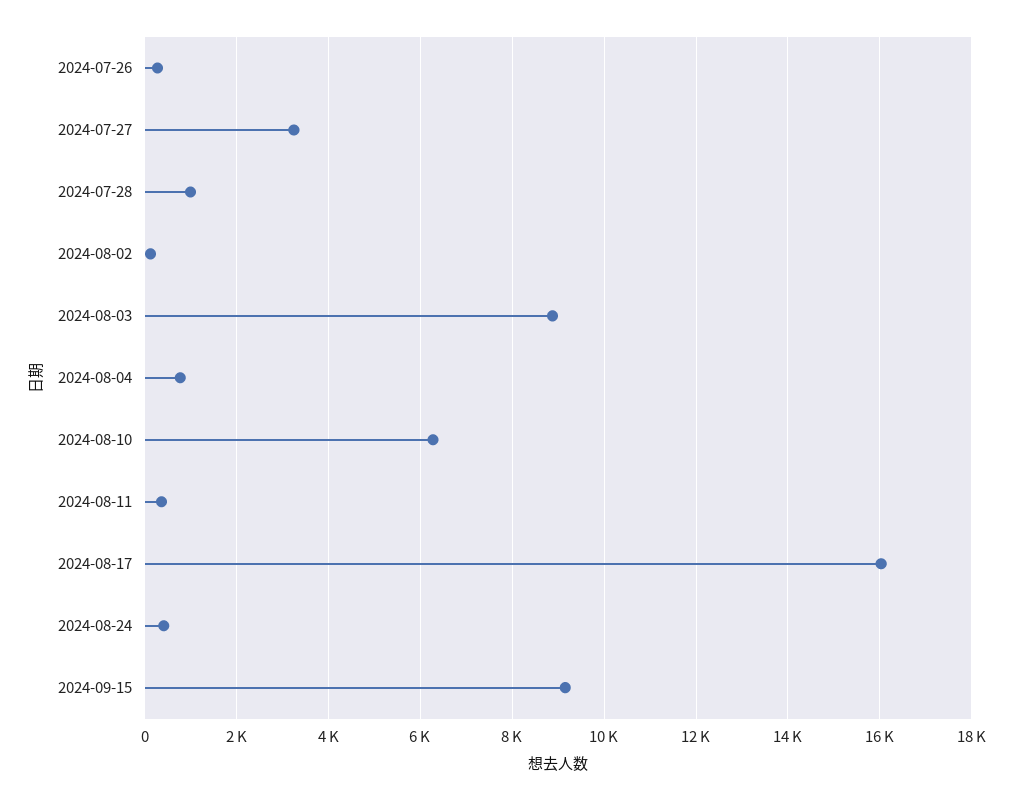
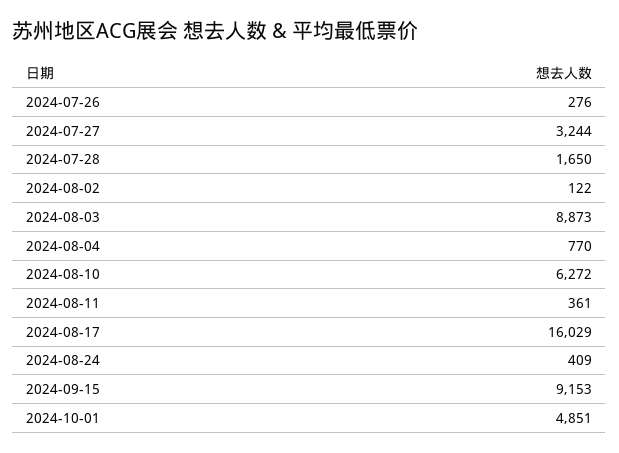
2024-07-28: 1000 -> 1650
2024-10-01: none -> 4851

